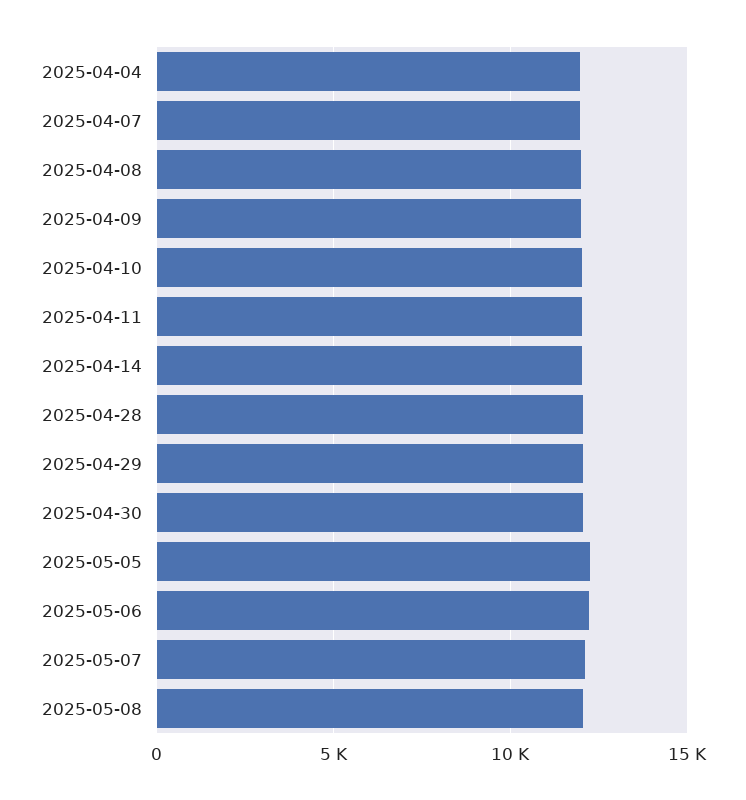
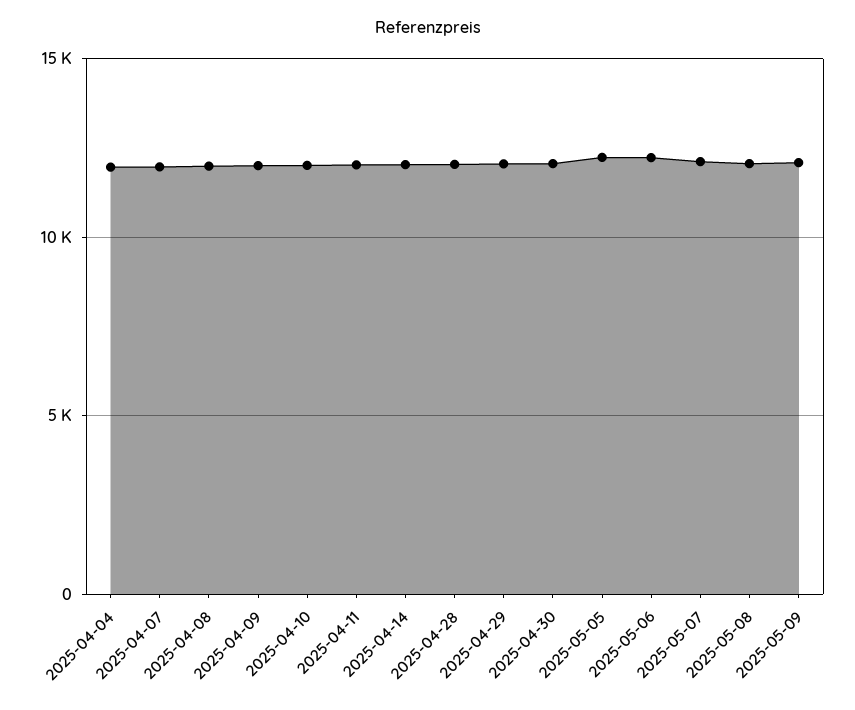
2025-05-09: none -> 12000

